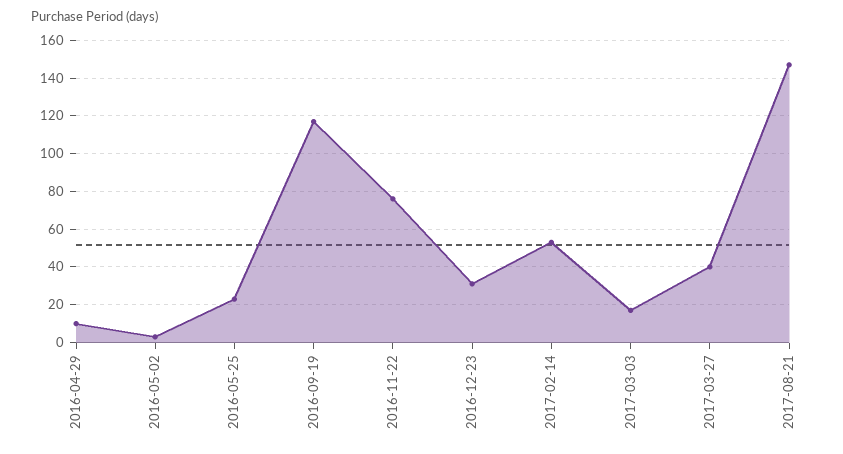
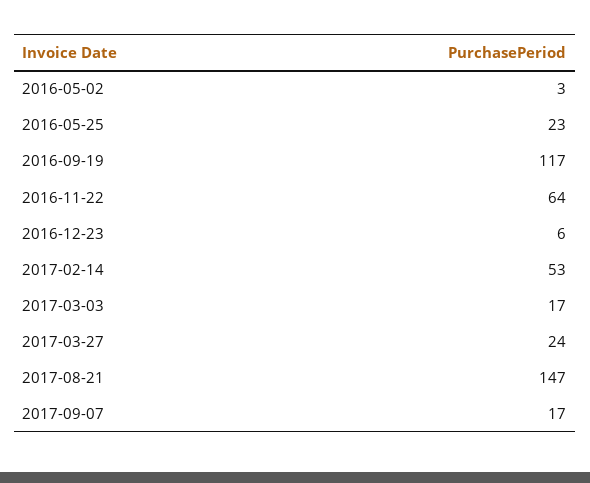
2016-04-29: 10 -> none
2016-11-22: 75 -> 64
2016-12-23: 30 -> 6
2017-03-27: 40 -> 24
2017-09-07: none -> 17

